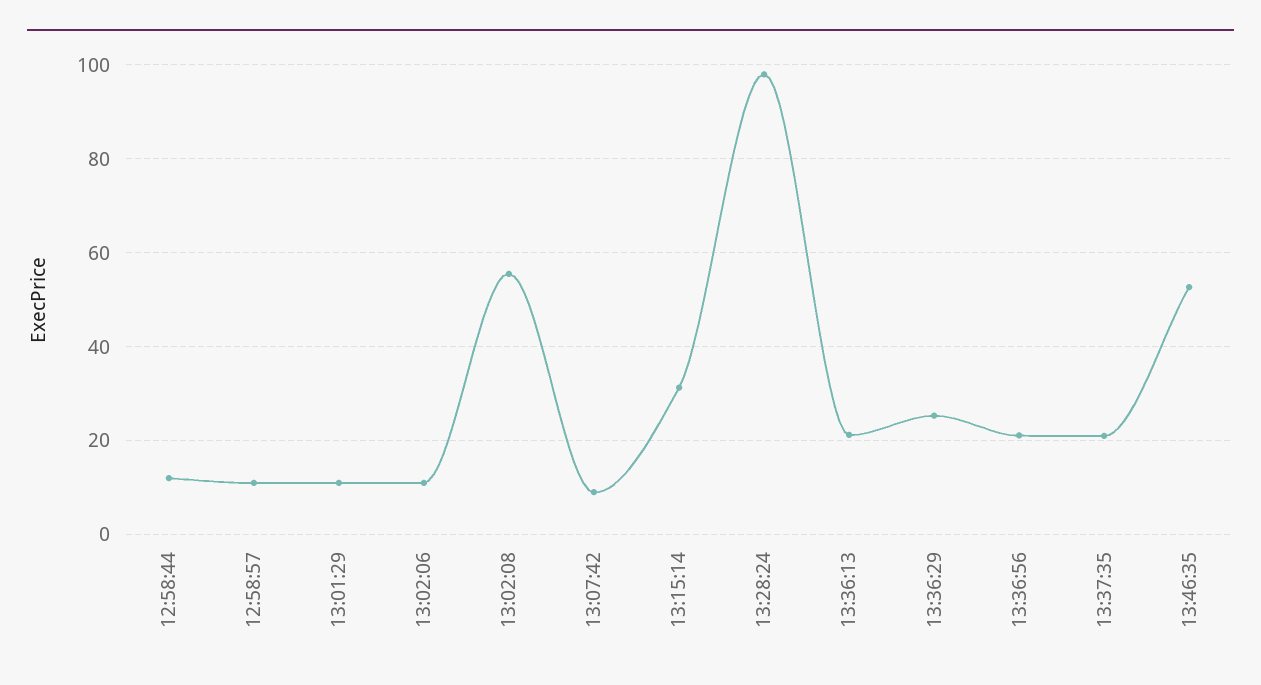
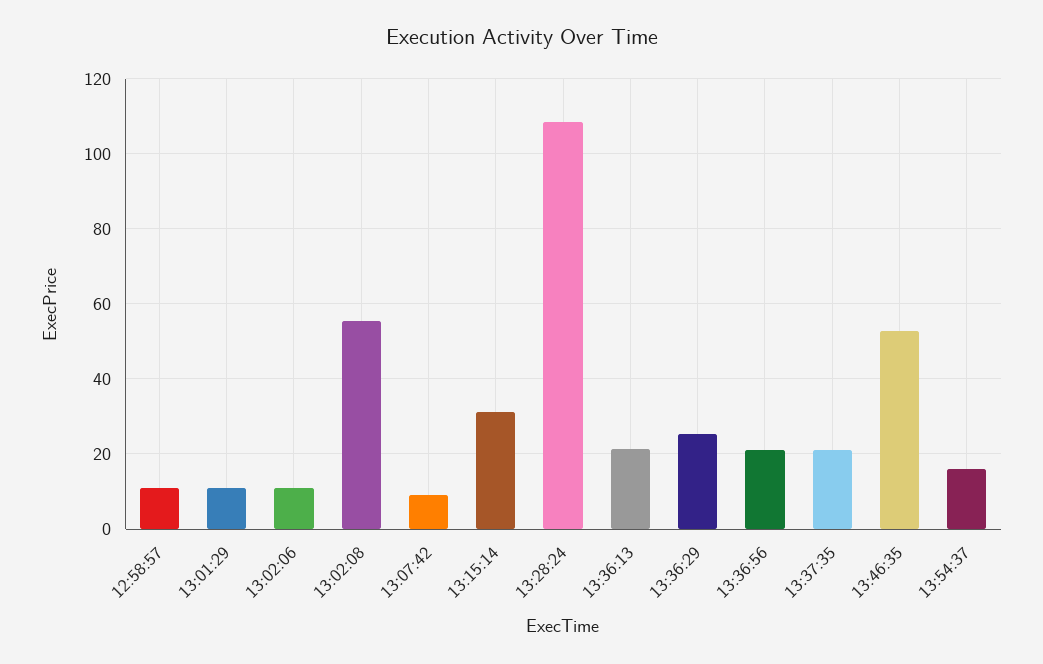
12:58:44: 12 -> none
13:28:24: 98 -> 108
13:54:37: none -> 16

